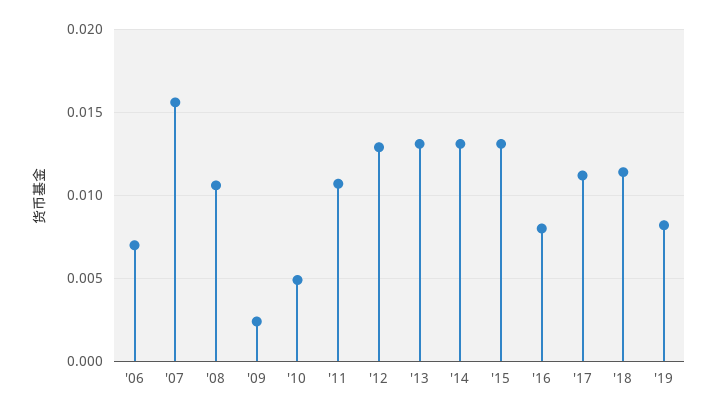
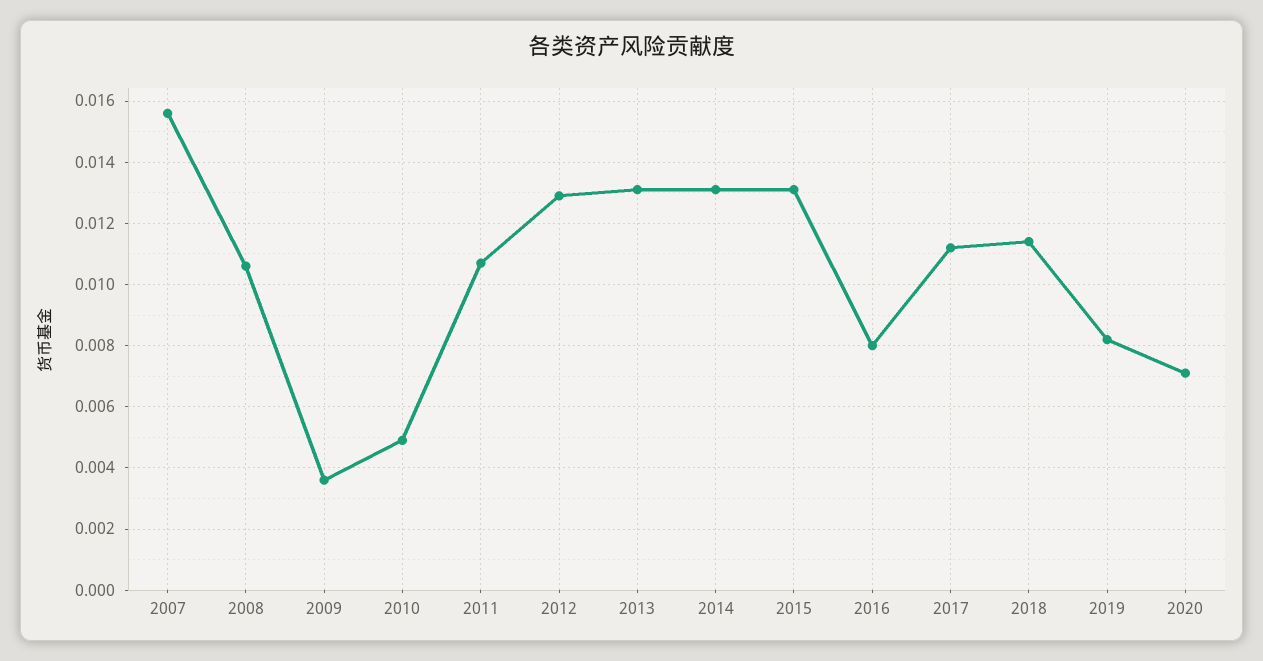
'06: 0.007 -> none
'09: 0.0025 -> 0.0035
2020: none -> 0.007

